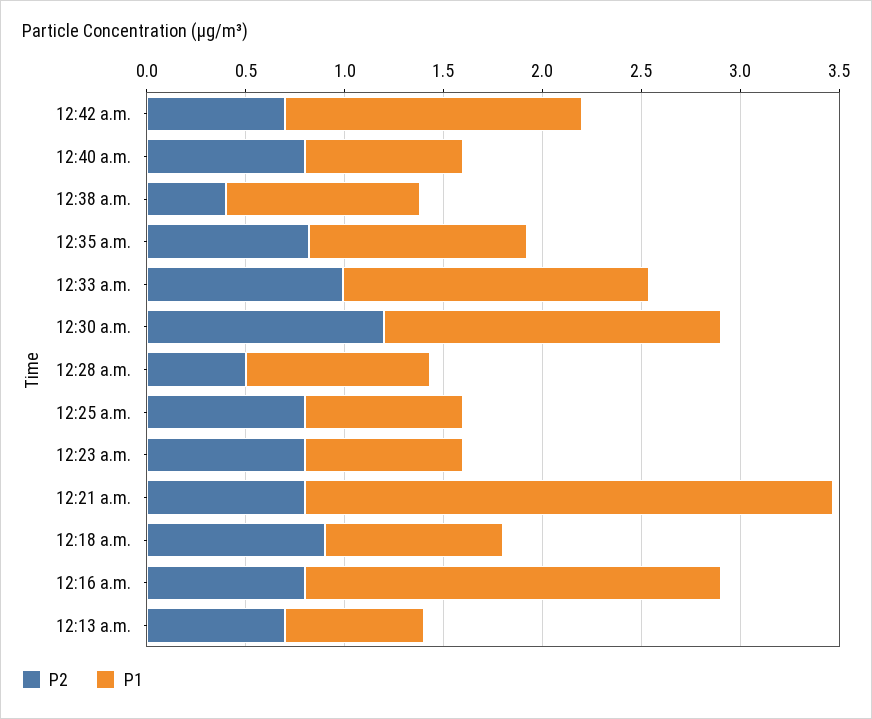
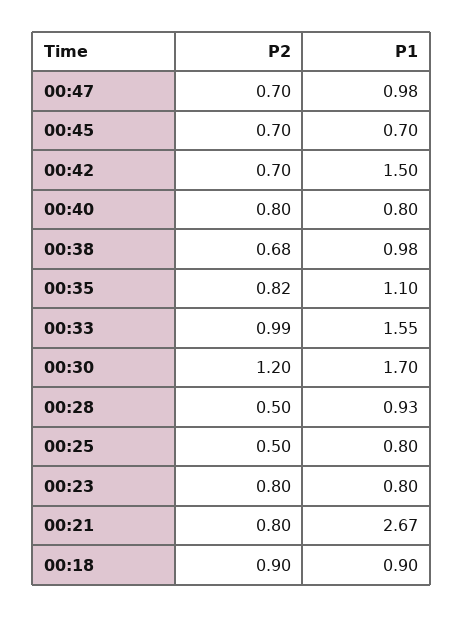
P2, 12:38 a.m.: 0.4 -> 0.68
P2, 12:25 a.m.: 0.8 -> 0.5
P2, 12:16 a.m.: 0.8 -> none
P1, 12:16 a.m.: 2.1 -> none
P2, 12:13 a.m.: 0.7 -> none
P1, 12:13 a.m.: 0.7 -> none
P2, 00:47: none -> 0.7
P1, 00:47: none -> 0.98
P2, 00:45: none -> 0.7
P1, 00:45: none -> 0.7

